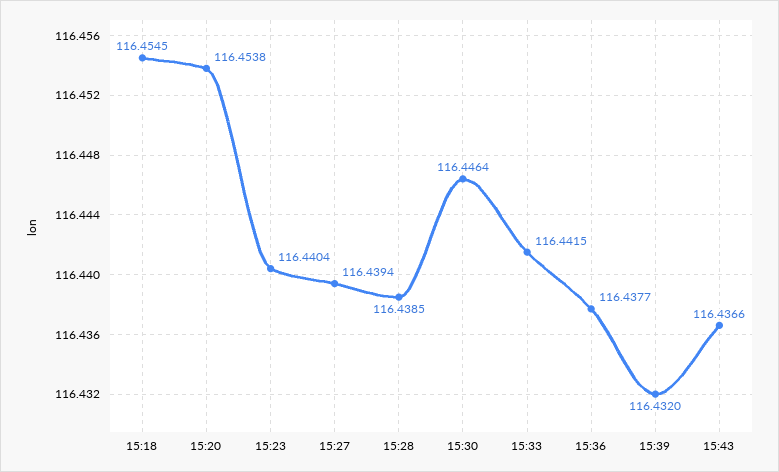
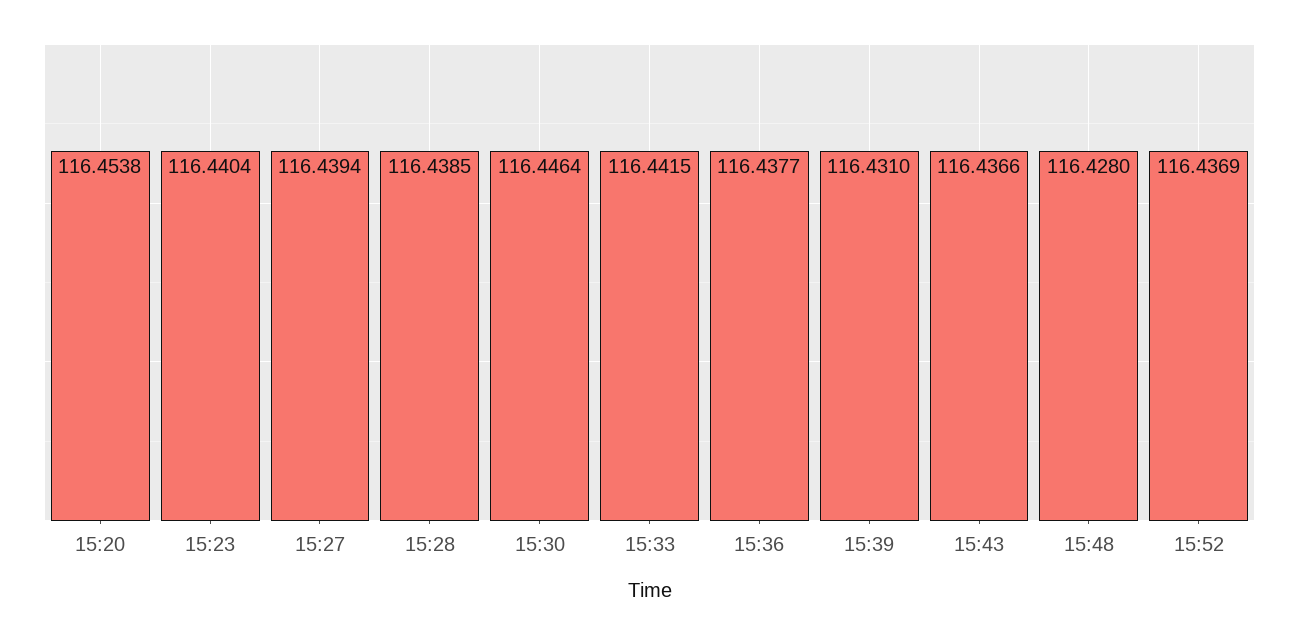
15:18: 116.4545 -> none
15:39: 116.432 -> 116.431
15:48: none -> 116.428
15:52: none -> 116.4369

